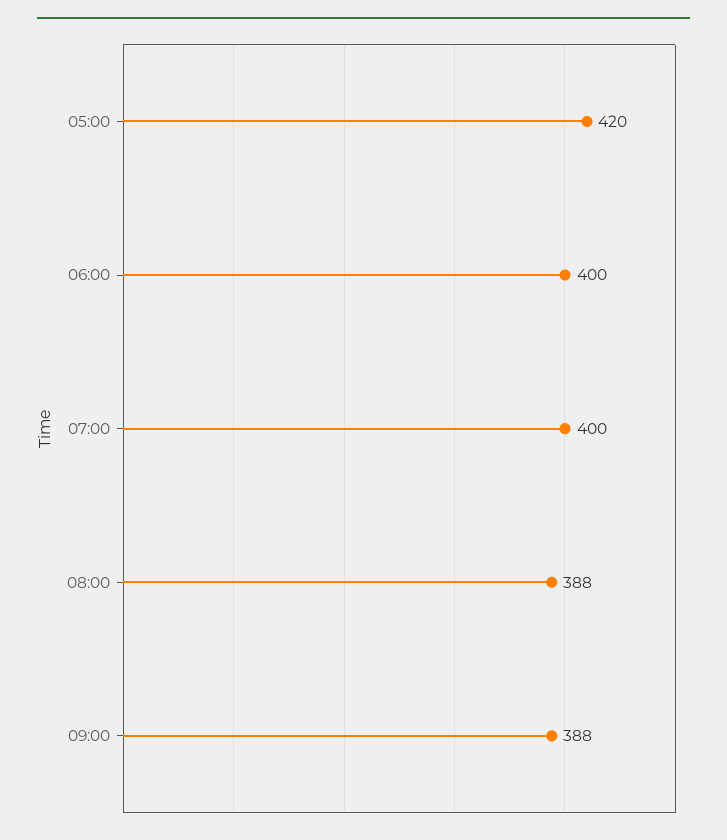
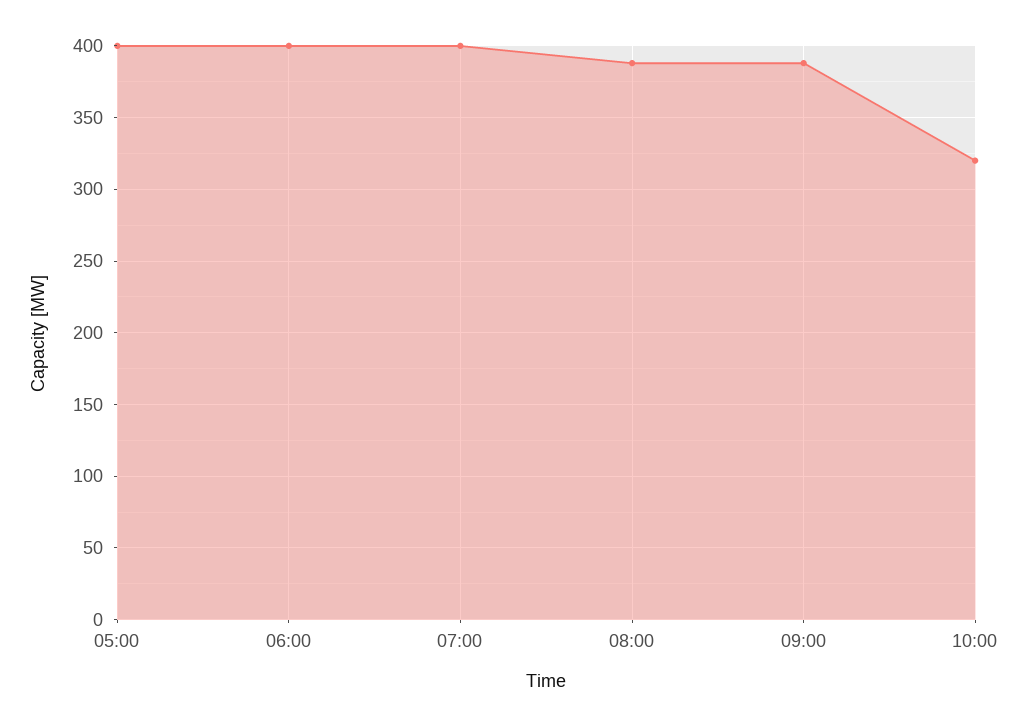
05:00: 420 -> 400
10:00: none -> 320

